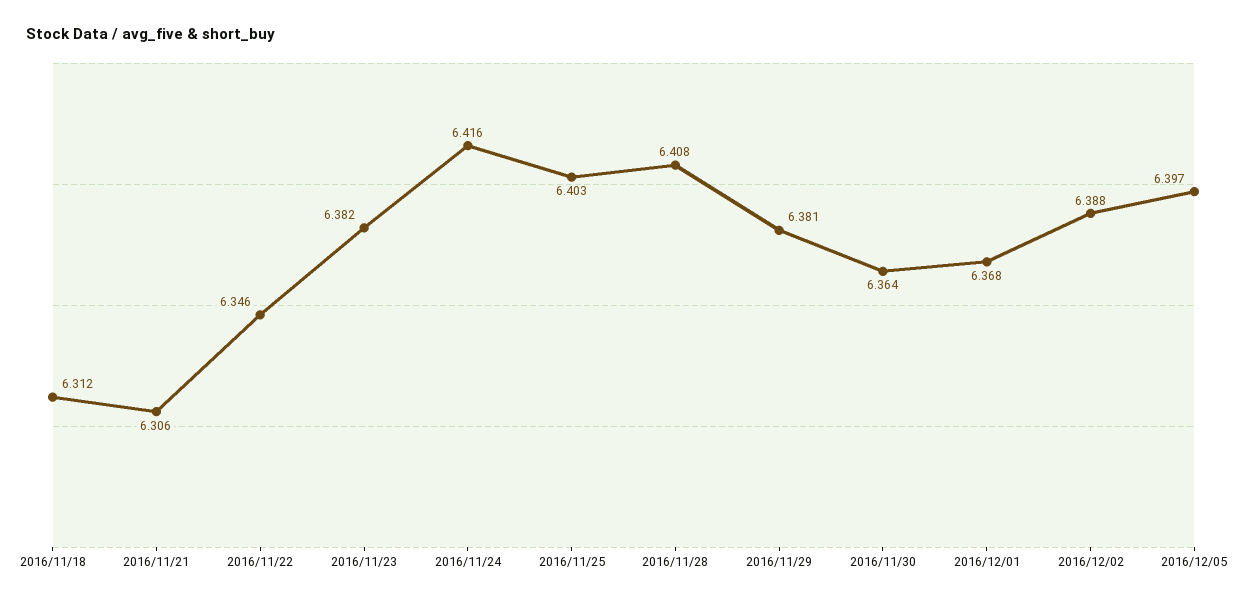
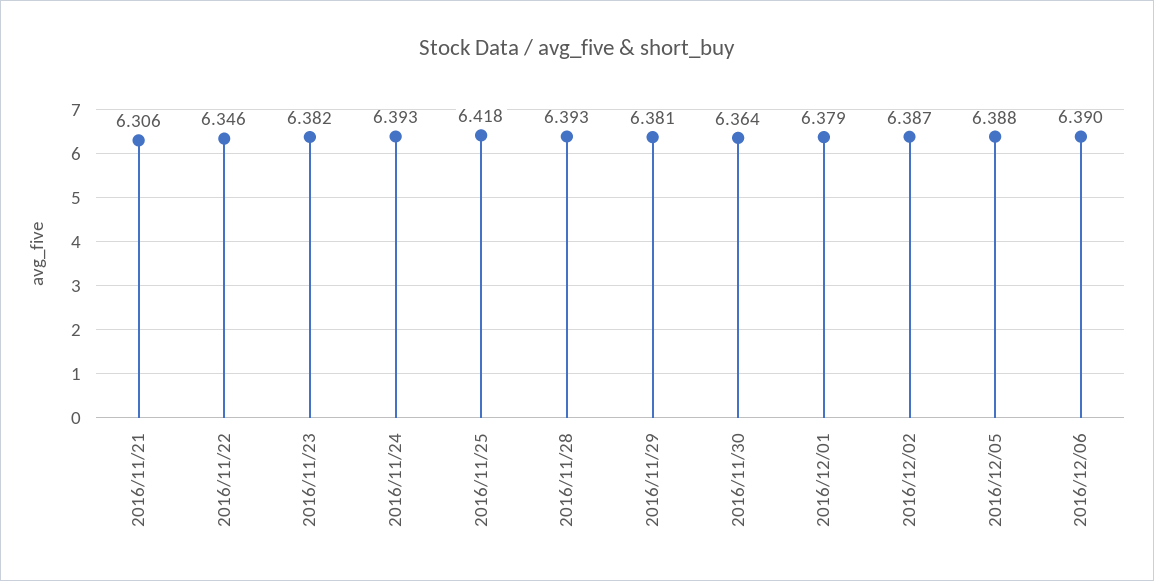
2016/11/18: 6.312 -> none
2016/11/24: 6.416 -> 6.393
2016/11/25: 6.403 -> 6.418
2016/11/28: 6.408 -> 6.393
2016/12/01: 6.368 -> 6.379
2016/12/02: 6.388 -> 6.387
2016/12/05: 6.397 -> 6.388
2016/12/06: none -> 6.39

